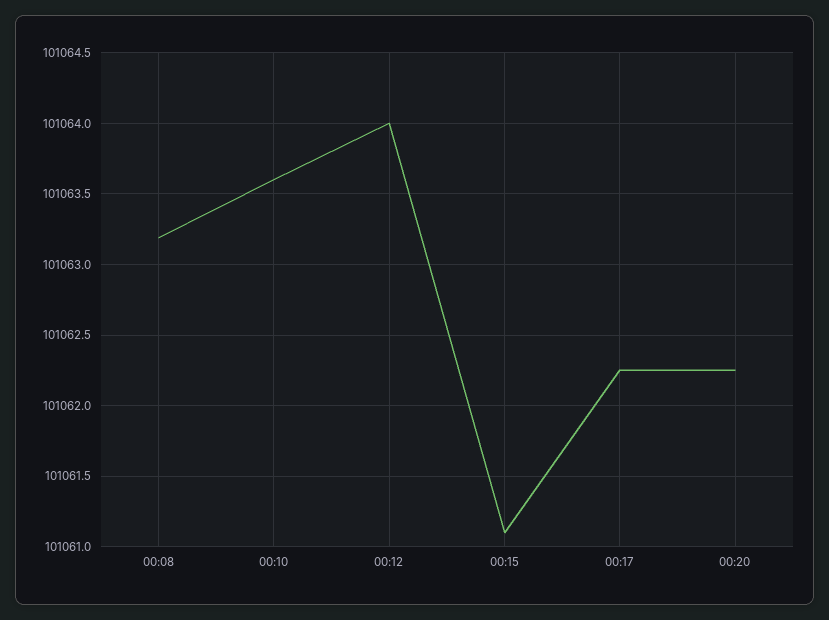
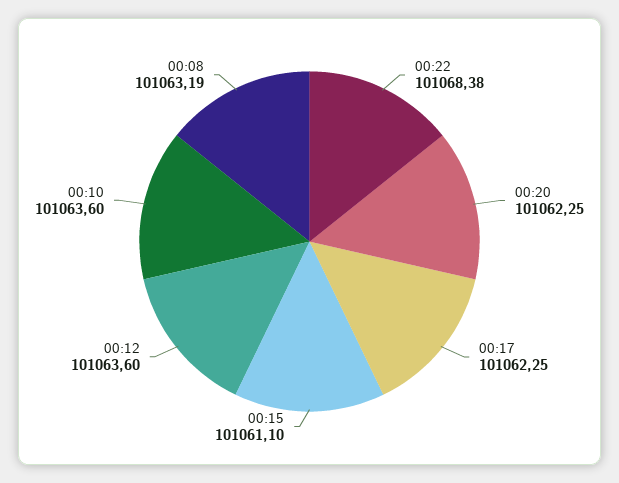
00:12: 101064 -> 101063.6
00:22: none -> 101068.38

